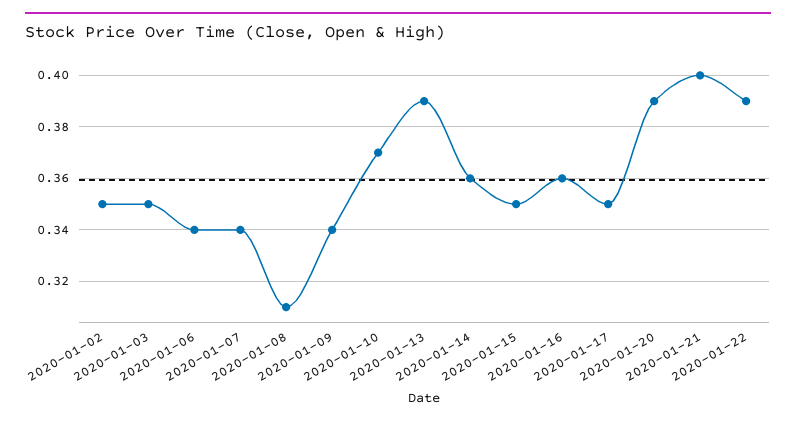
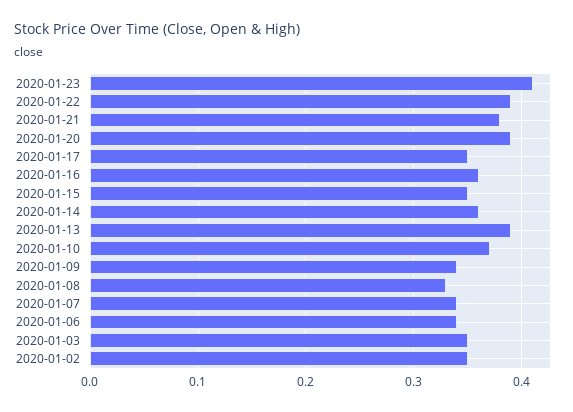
2020-01-08: 0.31 -> 0.33
2020-01-21: 0.4 -> 0.38
2020-01-23: none -> 0.41

